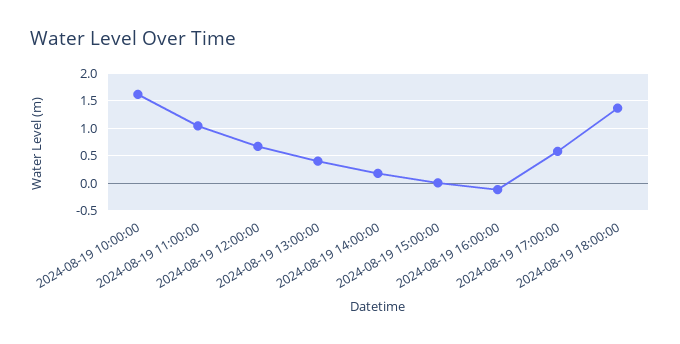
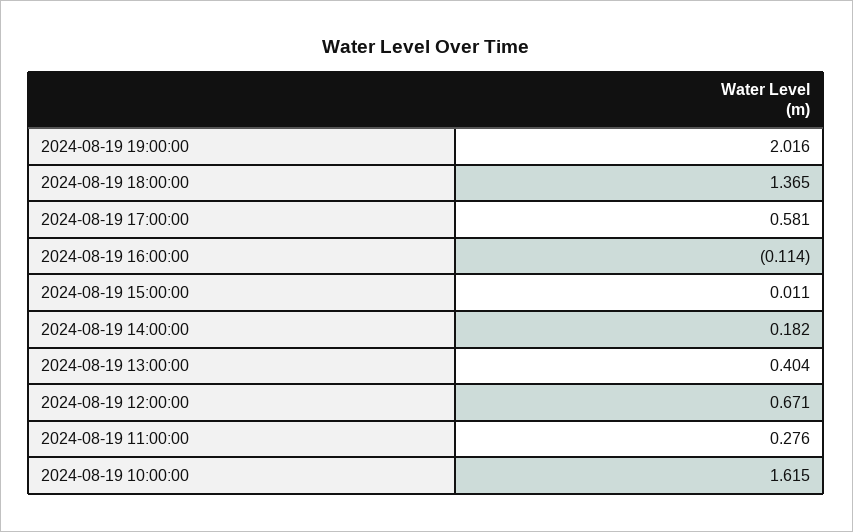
2024-08-19 11:00:00: 1 -> 0.276
2024-08-19 19:00:00: none -> 2.016

